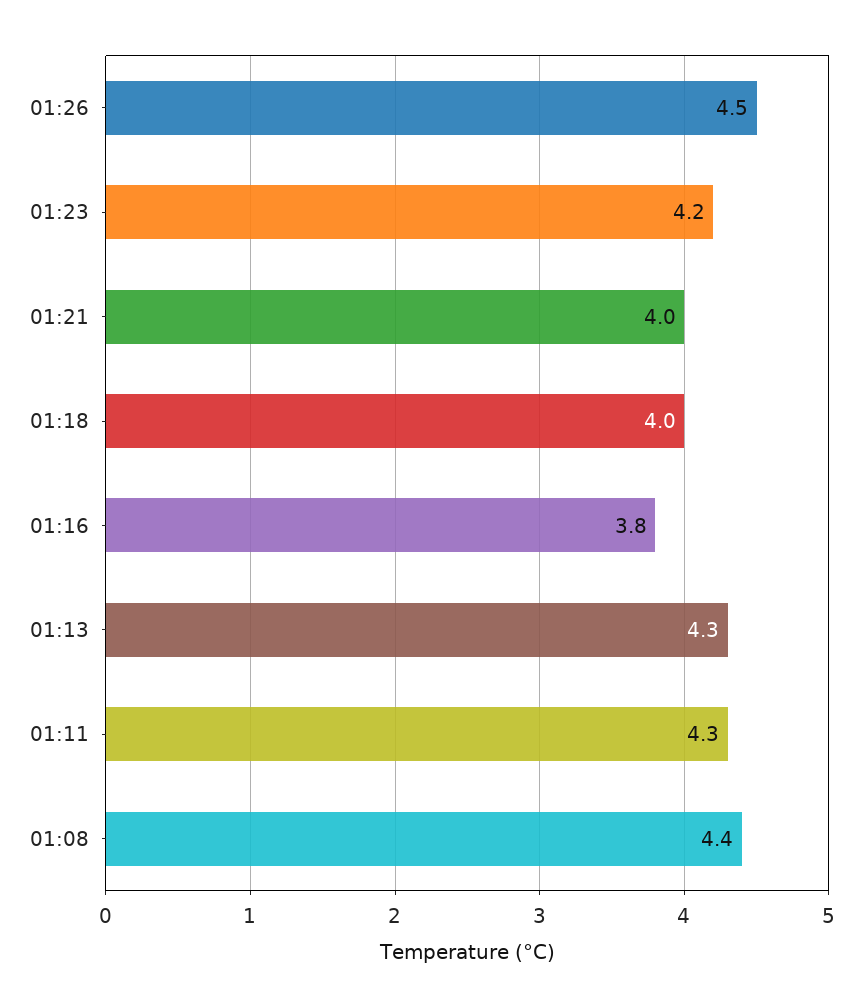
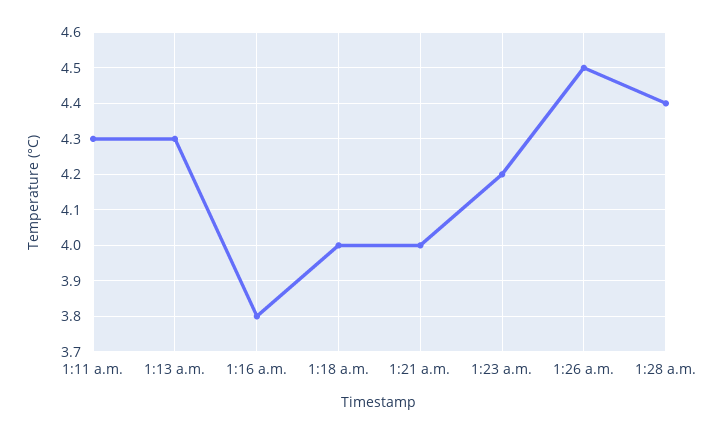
01:08: 4.4 -> none
1:28 a.m.: none -> 4.4

